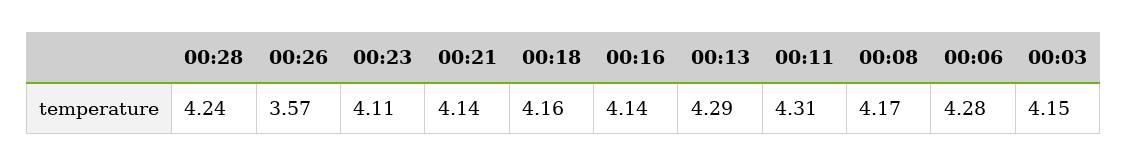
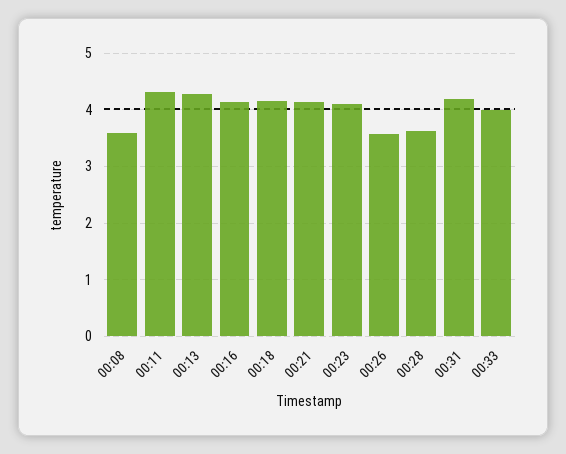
00:28: 4.24 -> 3.6
00:08: 4.17 -> 3.6
00:06: 4.28 -> none
00:03: 4.15 -> none
00:31: none -> 4.2
00:33: none -> 4

